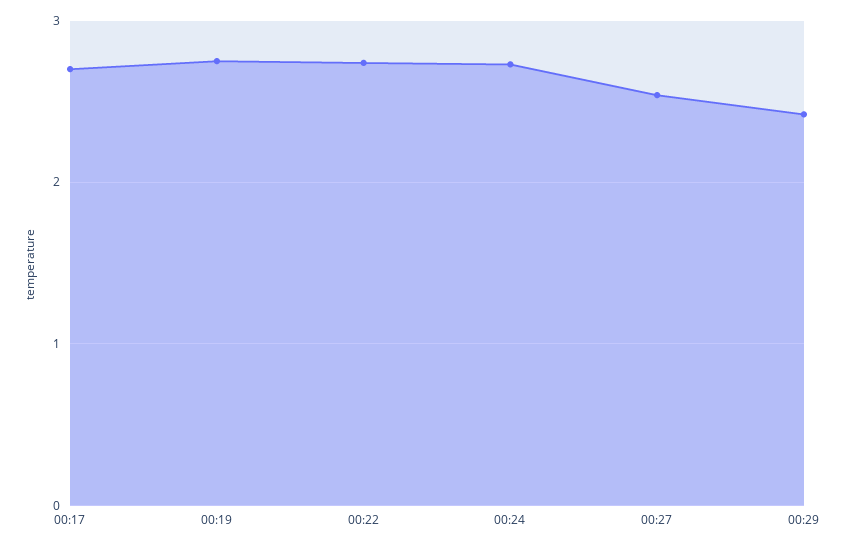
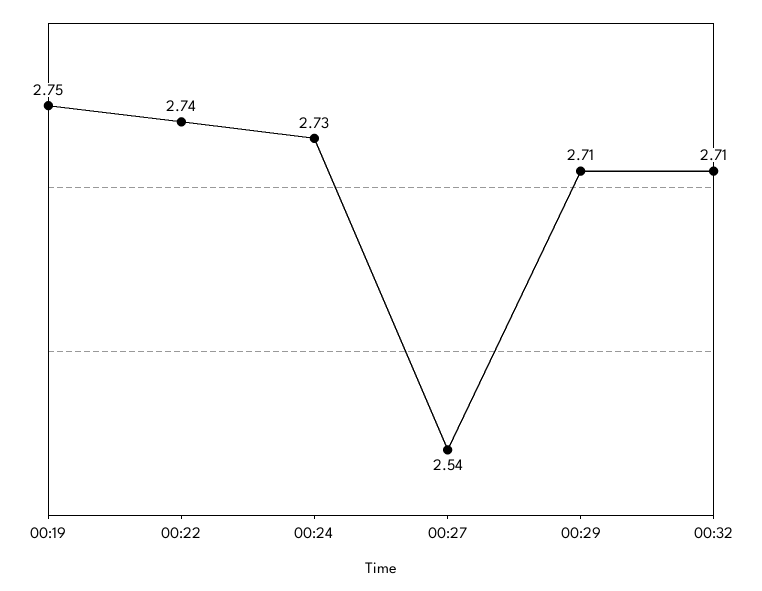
00:17: 2.7 -> none
00:29: 2.4 -> 2.71
00:32: none -> 2.71

